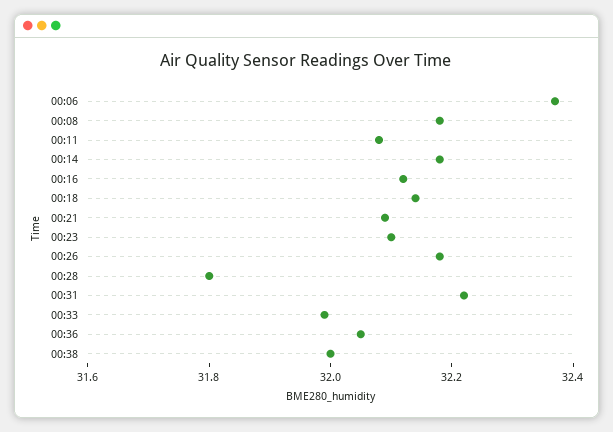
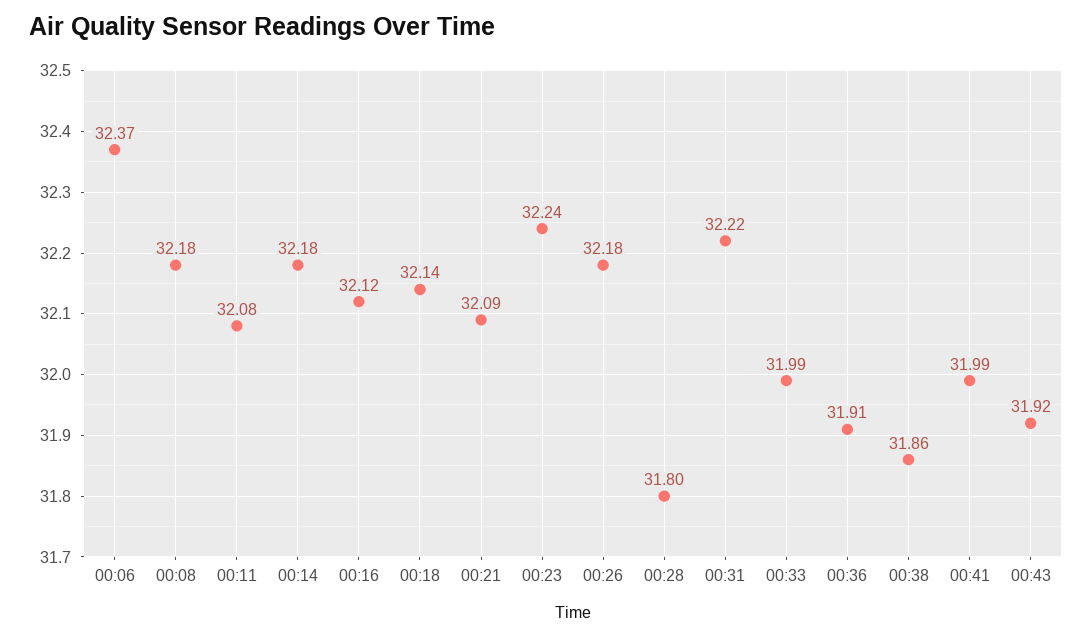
00:23: 32.1 -> 32.24
00:36: 32.05 -> 31.91
00:38: 32 -> 31.86
00:41: none -> 31.99
00:43: none -> 31.92

